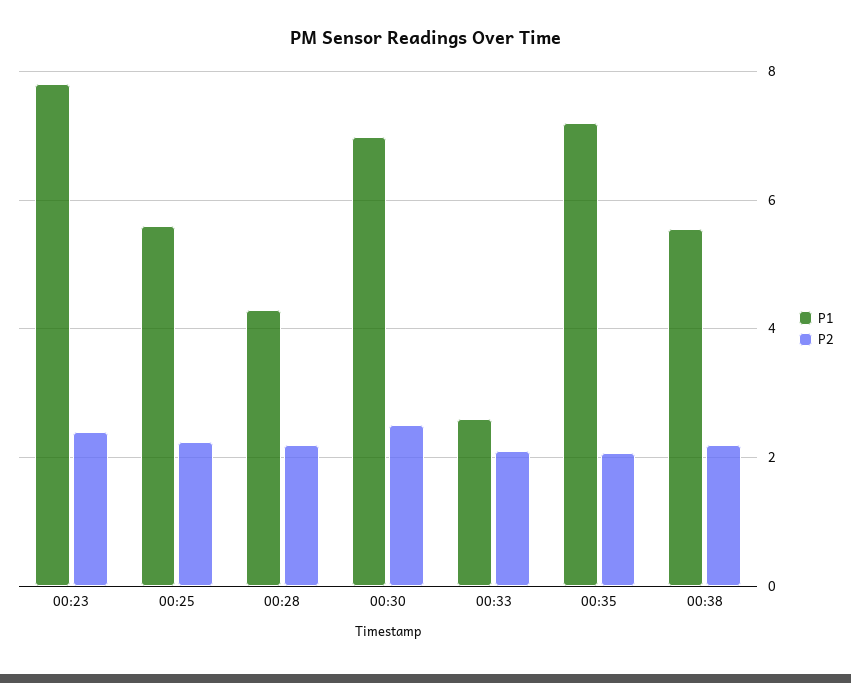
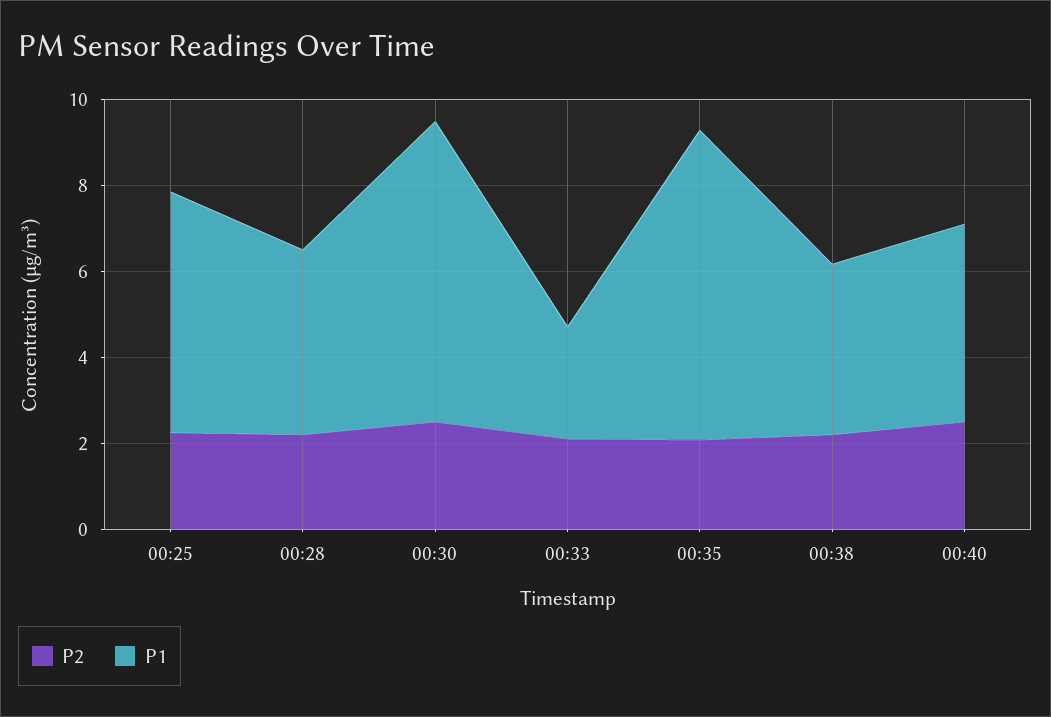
P1, 00:23: 7.8 -> none
P2, 00:23: 2.4 -> none
P1, 00:38: 5.6 -> 4
P2, 00:40: none -> 2.5
P1, 00:40: none -> 4.5

